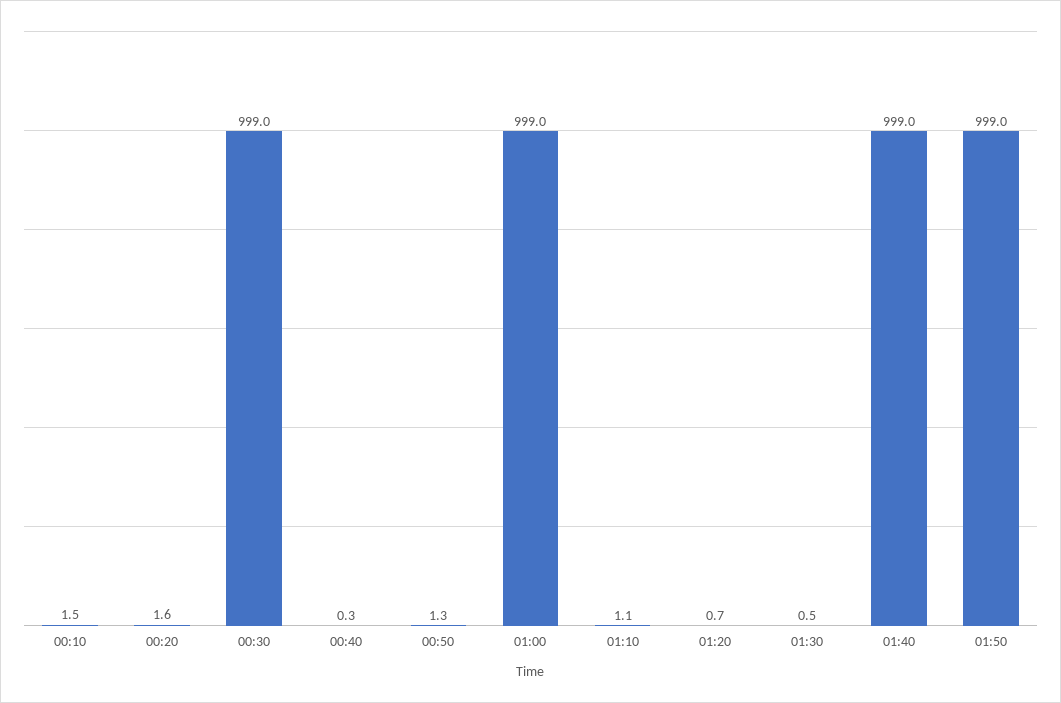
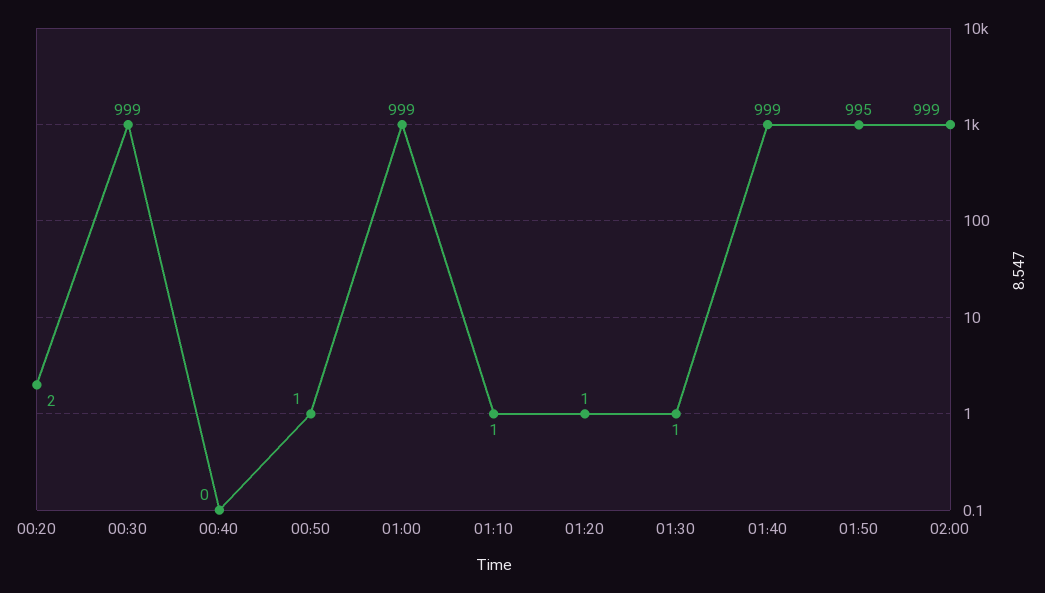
00:10: 1.5 -> none
01:50: 999 -> 995
02:00: none -> 999

